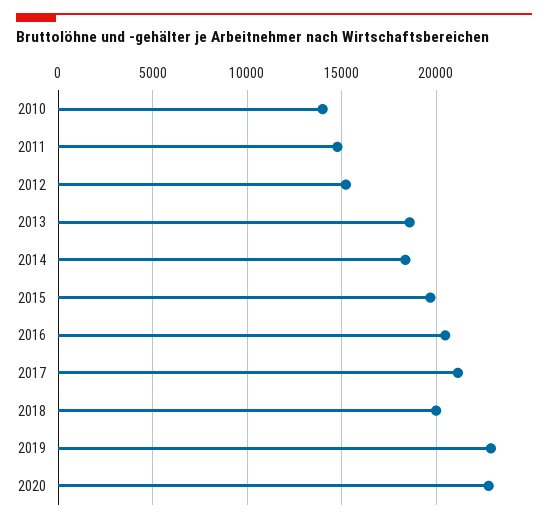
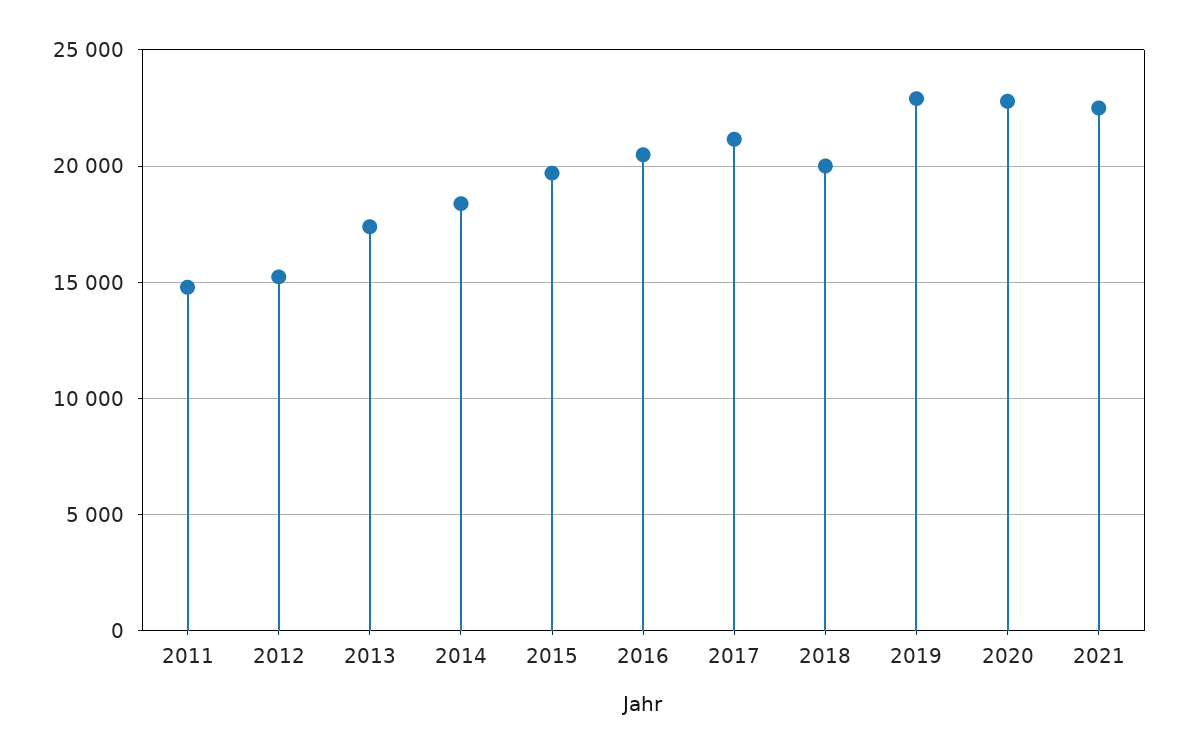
2010: 14000 -> none
2013: 18500 -> 17500
2021: none -> 22500

